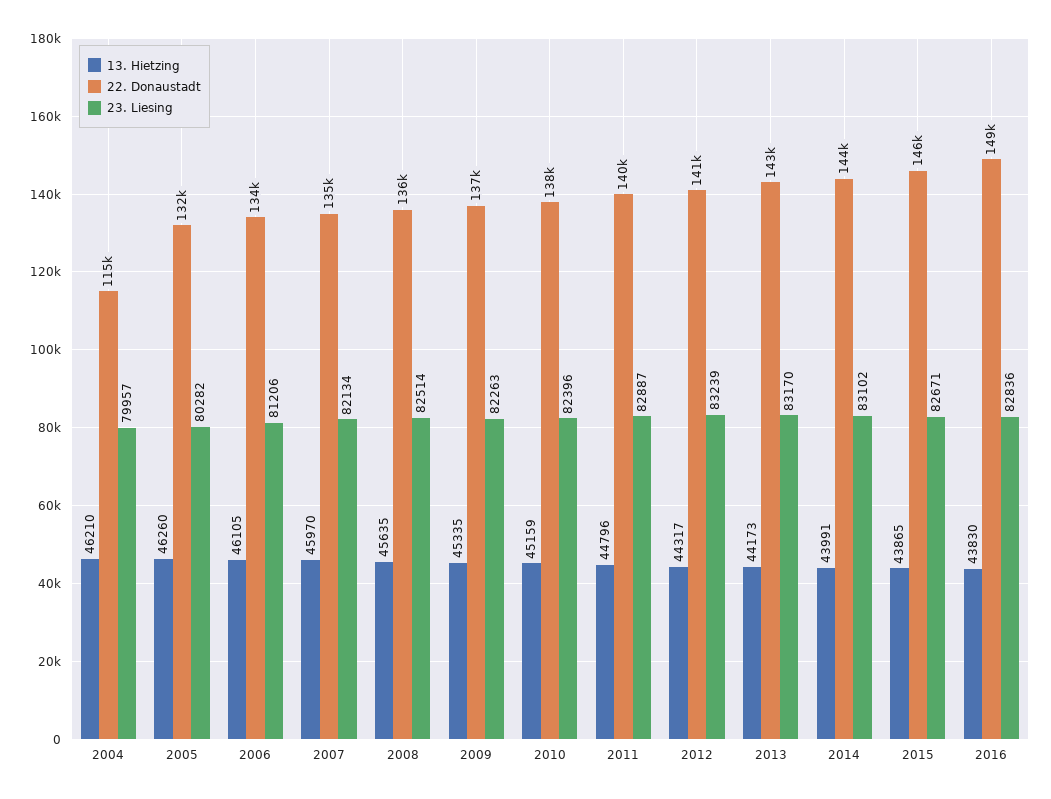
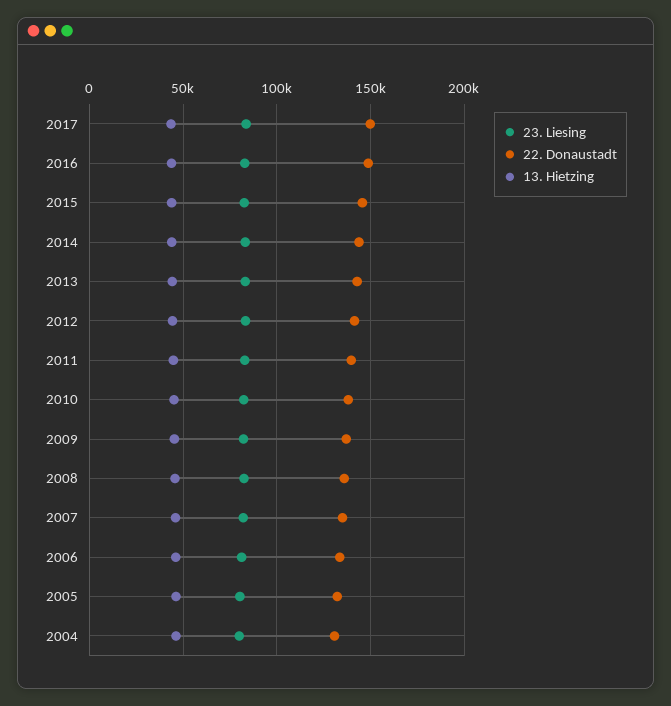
22. Donaustadt, 2004: 115000 -> 130000
23. Liesing, 2017: none -> 85000
22. Donaustadt, 2017: none -> 150000
13. Hietzing, 2017: none -> 45000

